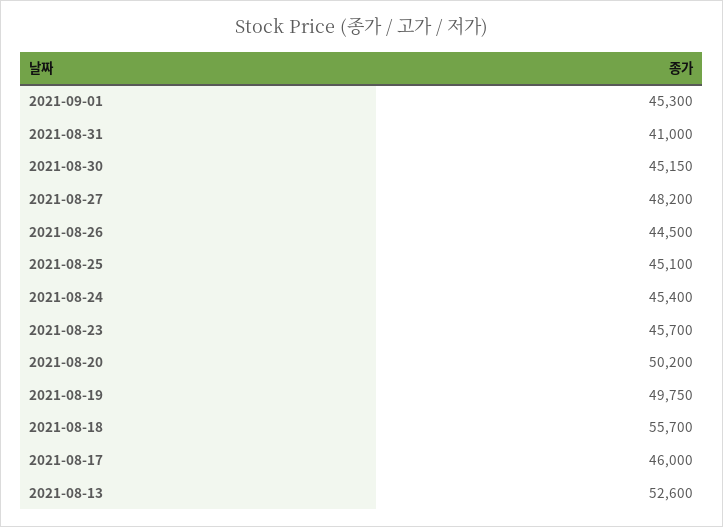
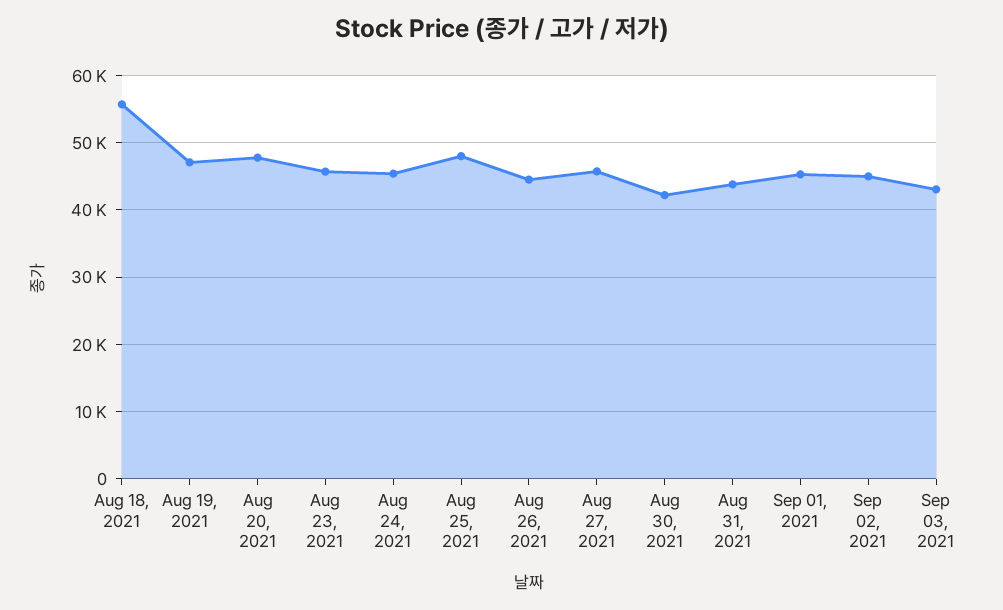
2021-08-31: 41000 -> 44000
2021-08-30: 45150 -> 42000
2021-08-27: 48200 -> 46000
2021-08-25: 45100 -> 48000
2021-08-20: 50200 -> 48000
2021-08-19: 49750 -> 47000
2021-08-17: 46000 -> none
2021-08-13: 52600 -> none
Sep 02, 2021: none -> 45000
Sep 03, 2021: none -> 43000

